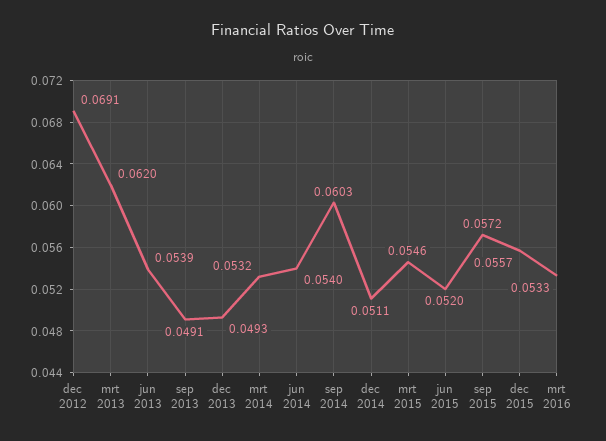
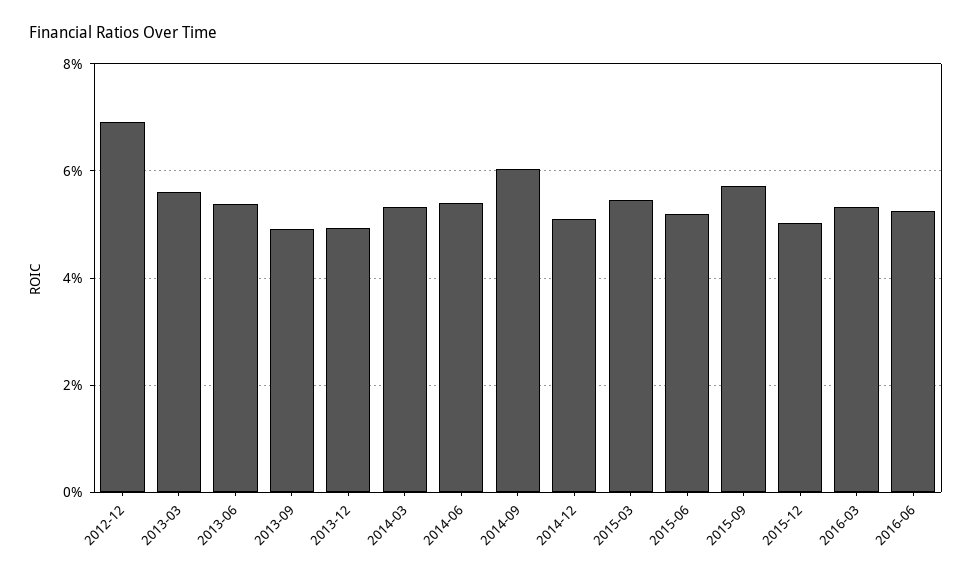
mrt 2013: 0.062 -> 0.056
dec 2015: 0.0557 -> 0.05
2016-06: none -> 0.052

